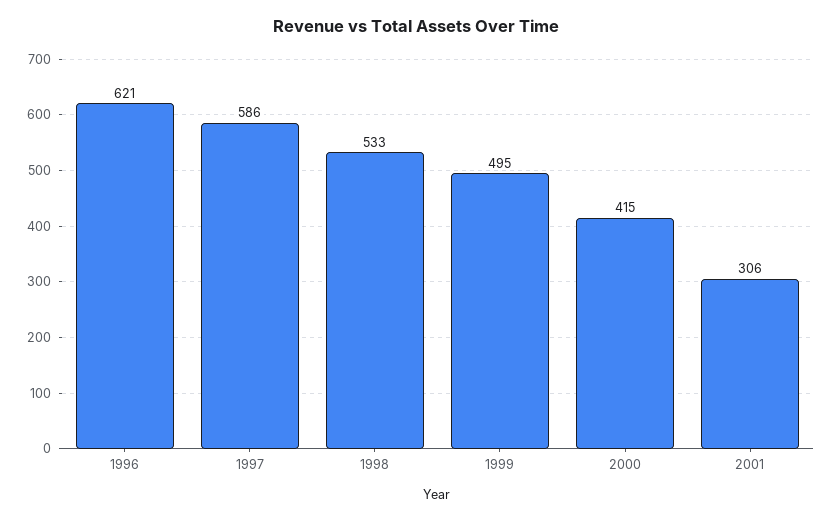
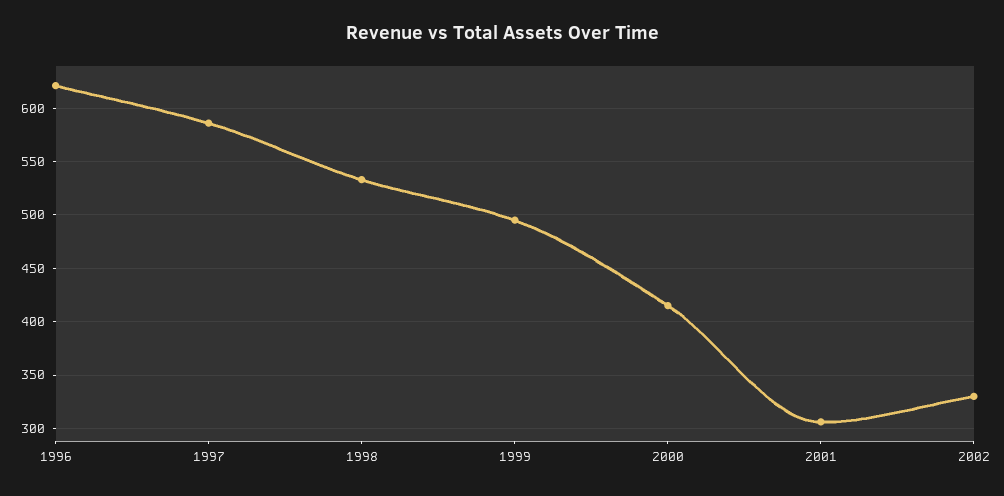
2002: none -> 330

